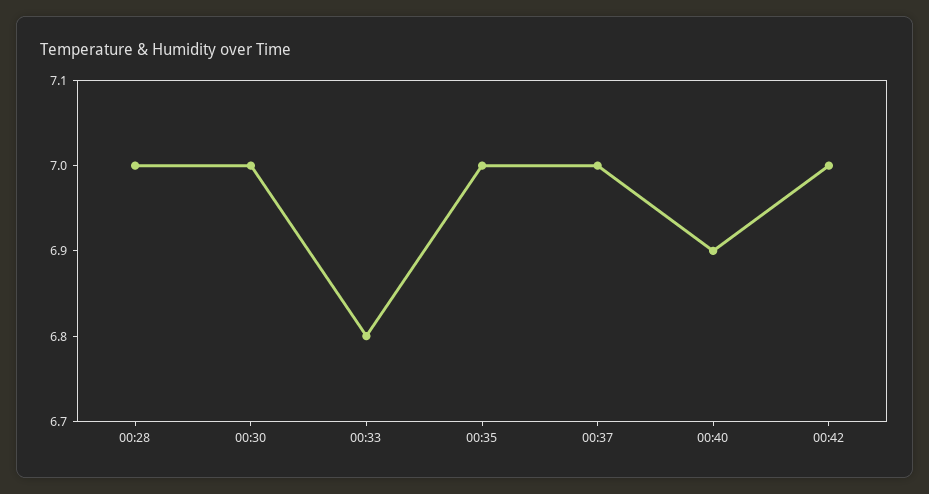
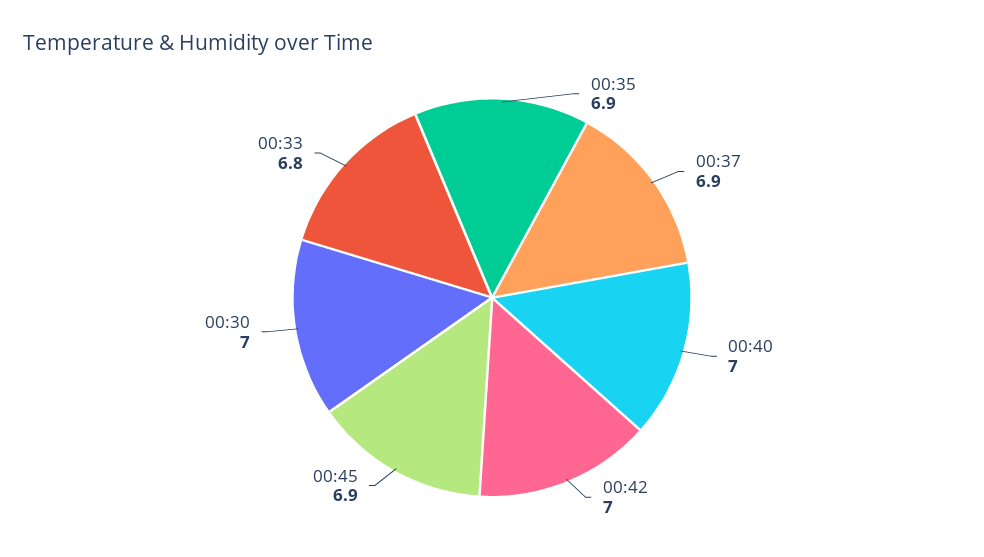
00:28: 7 -> none
00:35: 7 -> 6.9
00:37: 7 -> 6.9
00:40: 6.9 -> 7
00:45: none -> 6.9

